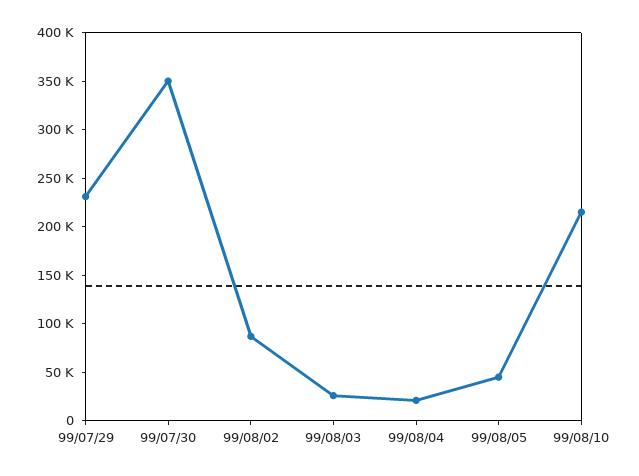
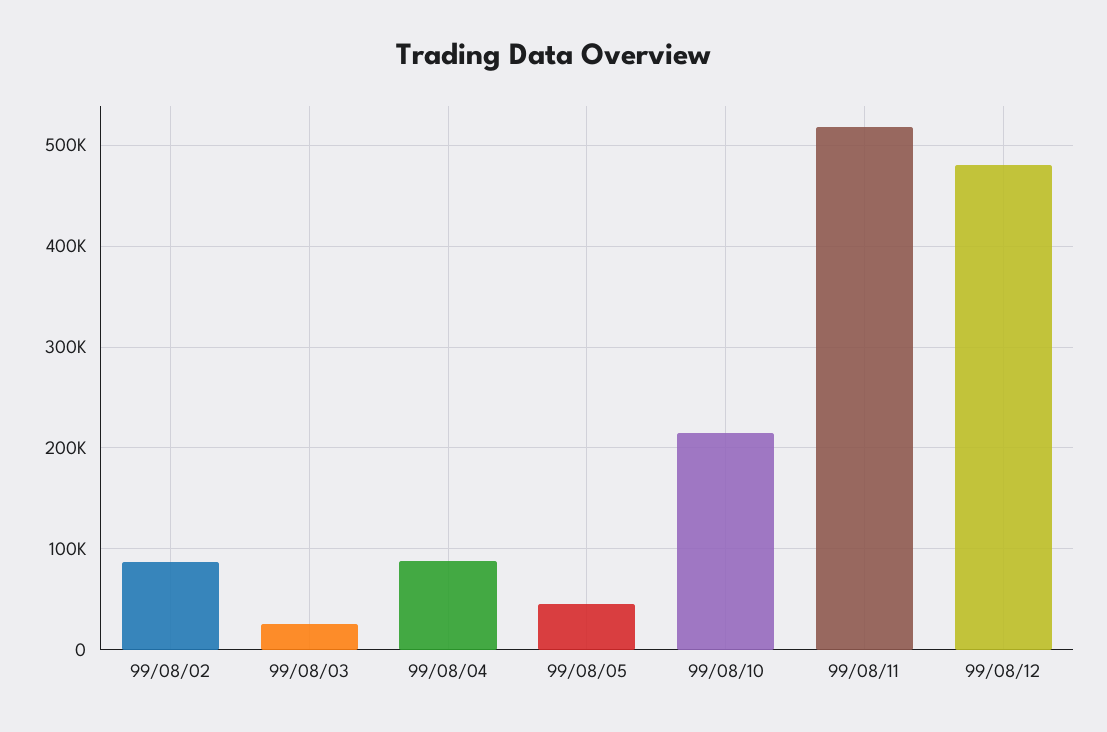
99/07/29: 230000 -> none
99/07/30: 350000 -> none
99/08/04: 20000 -> 90000
99/08/11: none -> 520000
99/08/12: none -> 480000

